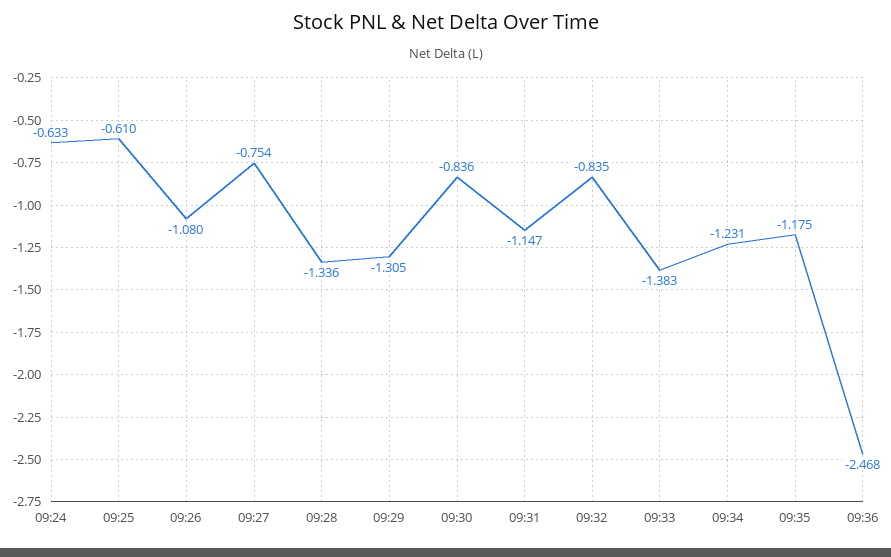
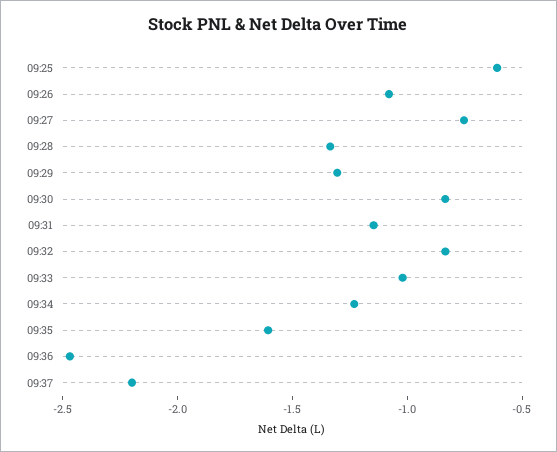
09:24: -0.633 -> none
09:33: -1.383 -> -1
09:35: -1.175 -> -1.6
09:37: none -> -2.2

